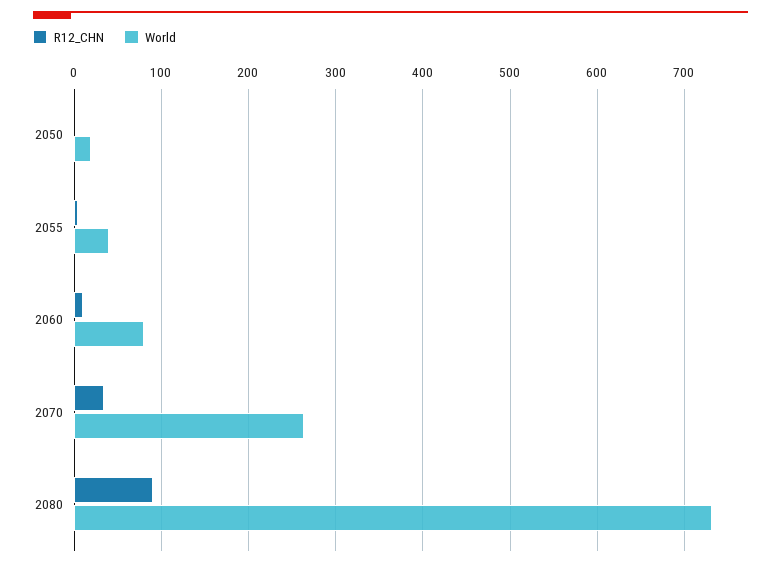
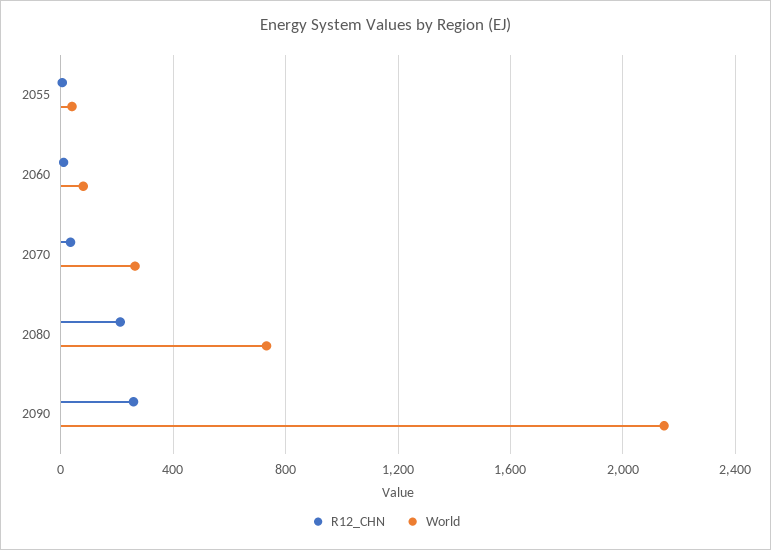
R12_CHN, 2050: 0 -> none
World, 2050: 20 -> none
R12_CHN, 2080: 90 -> 200
R12_CHN, 2090: none -> 250
World, 2090: none -> 2150

